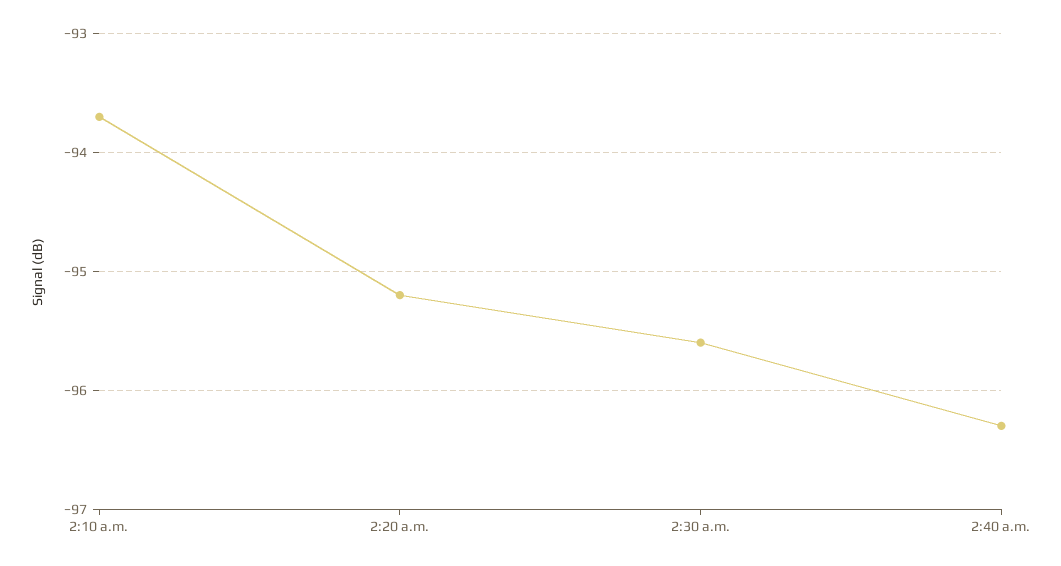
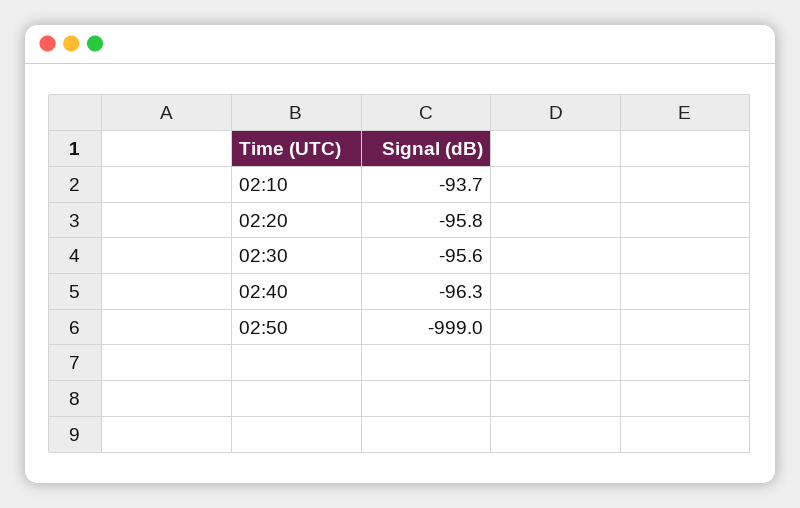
2:20 a.m.: -95.2 -> -95.8
02:50: none -> -999

